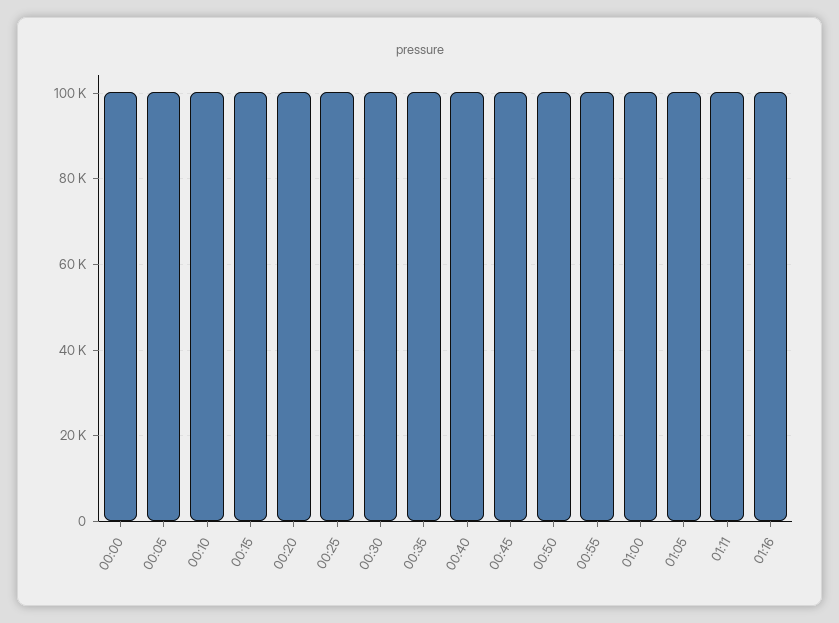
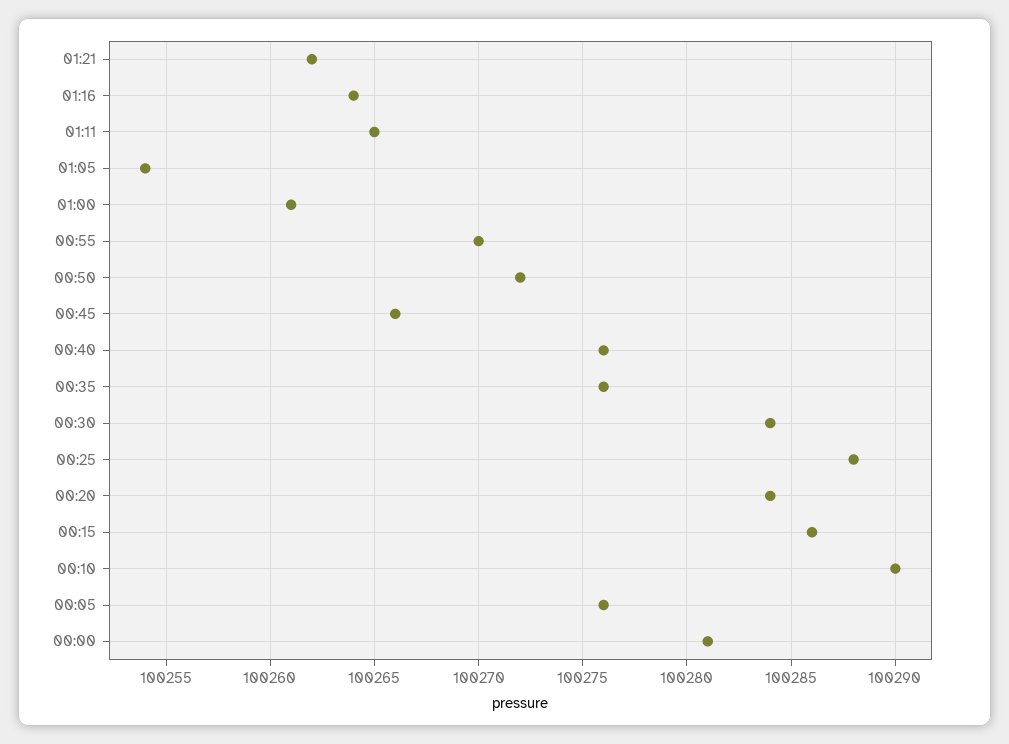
01:21: none -> 100262

